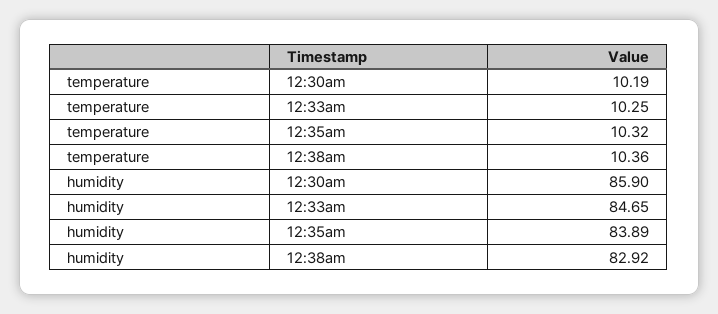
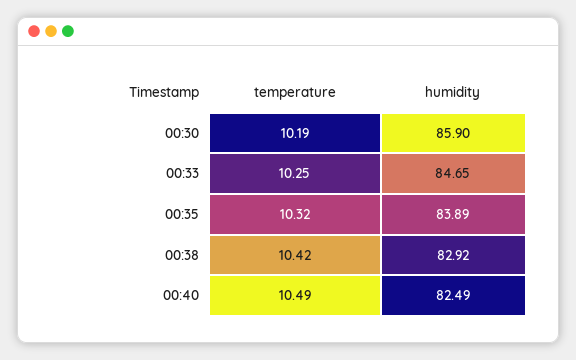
temperature, 12:38am: 10.36 -> 10.42
temperature, 00:40: none -> 10.49
humidity, 00:40: none -> 82.49

